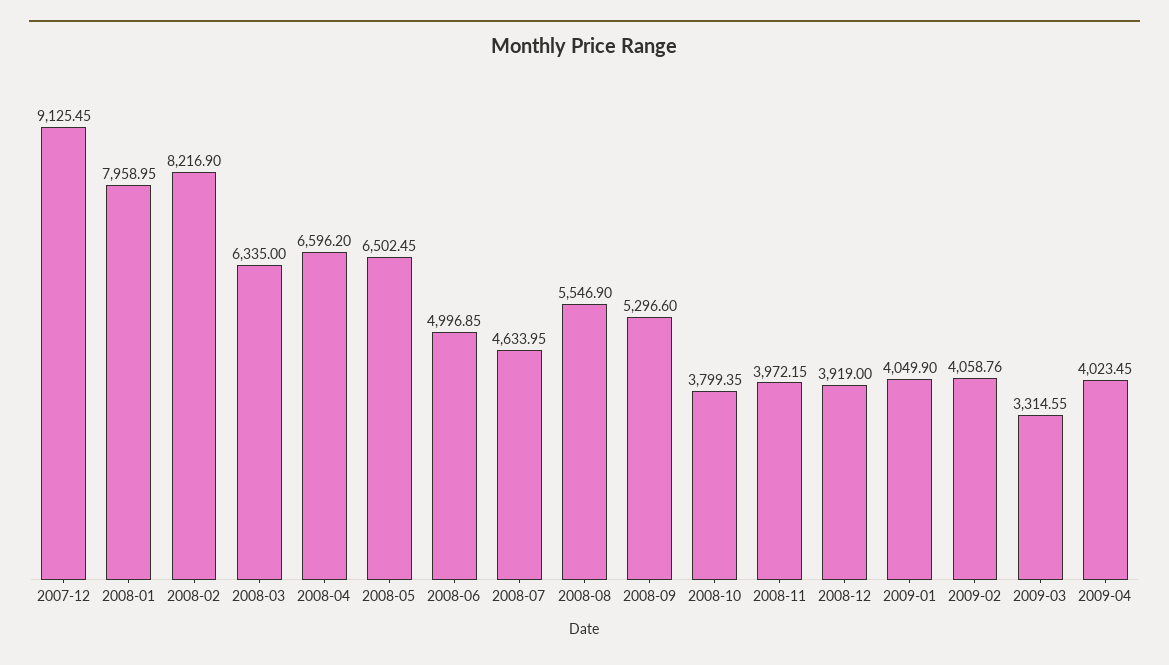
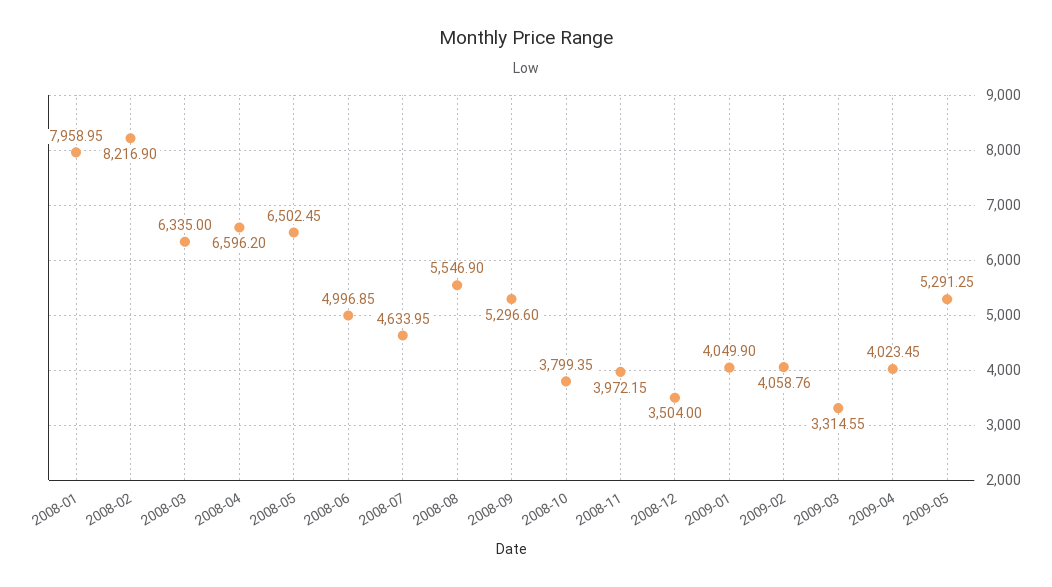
2007-12: 9125.45 -> none
2008-12: 3919 -> 3504
2009-05: none -> 5291.25

